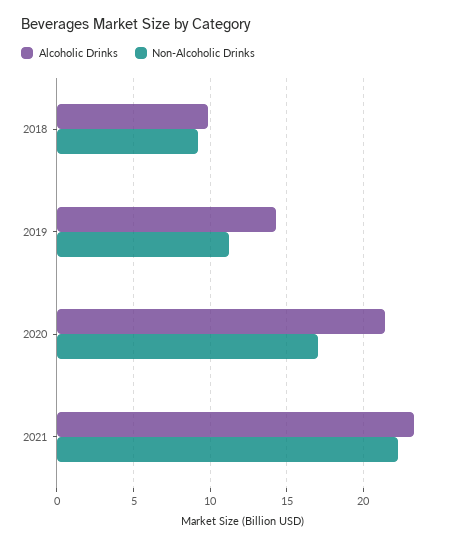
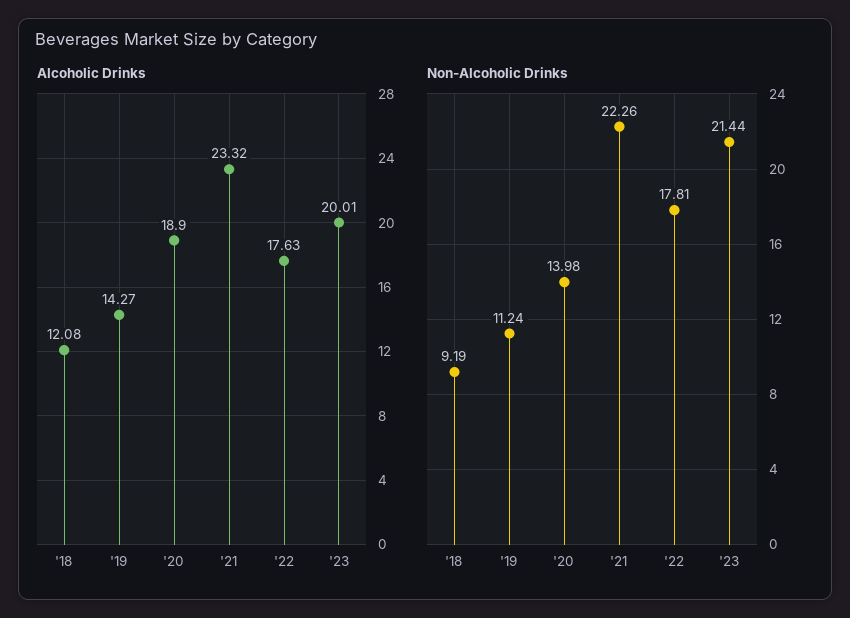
Alcoholic Drinks, 2018: 10 -> 12.08
Alcoholic Drinks, 2020: 21.5 -> 18.9
Non-Alcoholic Drinks, 2020: 17 -> 13.98
Alcoholic Drinks, '22: none -> 17.63
Alcoholic Drinks, '23: none -> 20.01
Non-Alcoholic Drinks, '22: none -> 17.81
Non-Alcoholic Drinks, '23: none -> 21.44

